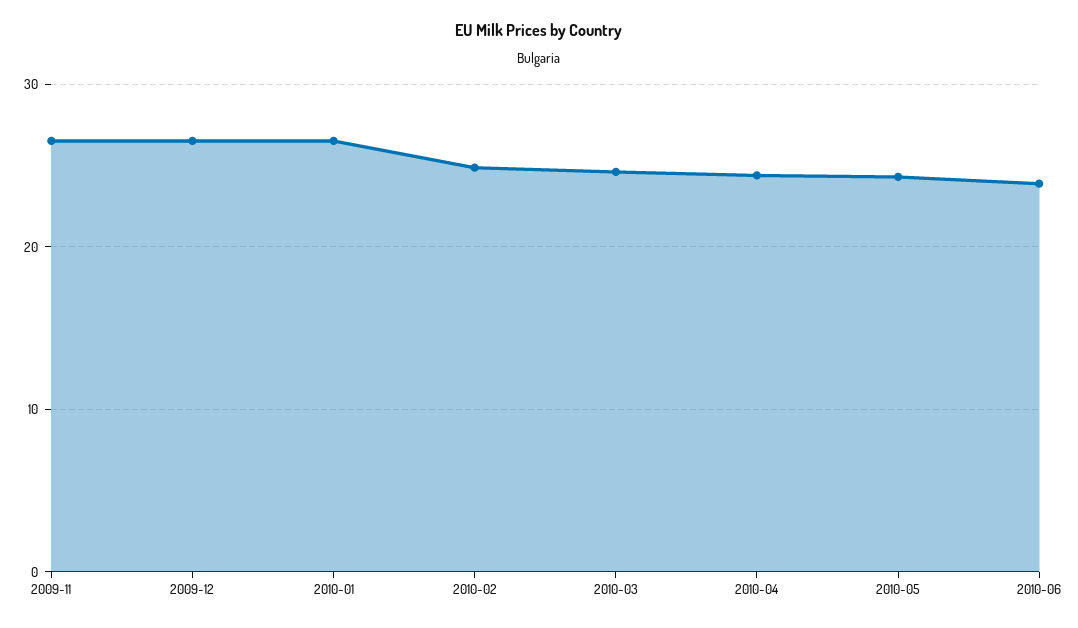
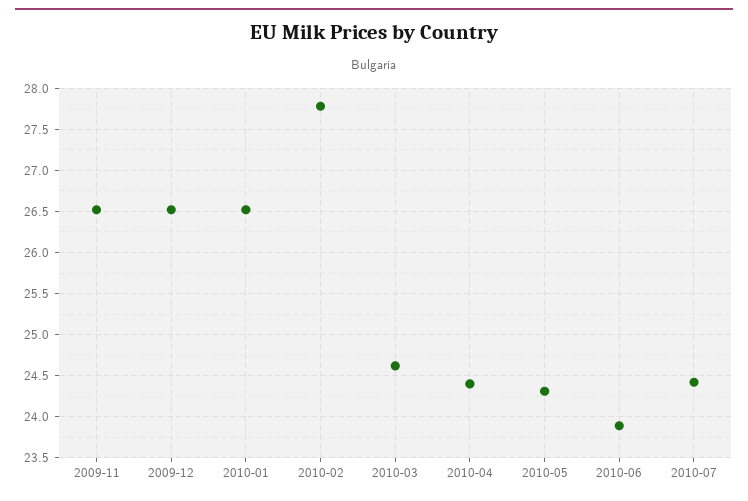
2010-02: 25 -> 27.8
2010-07: none -> 24.4

